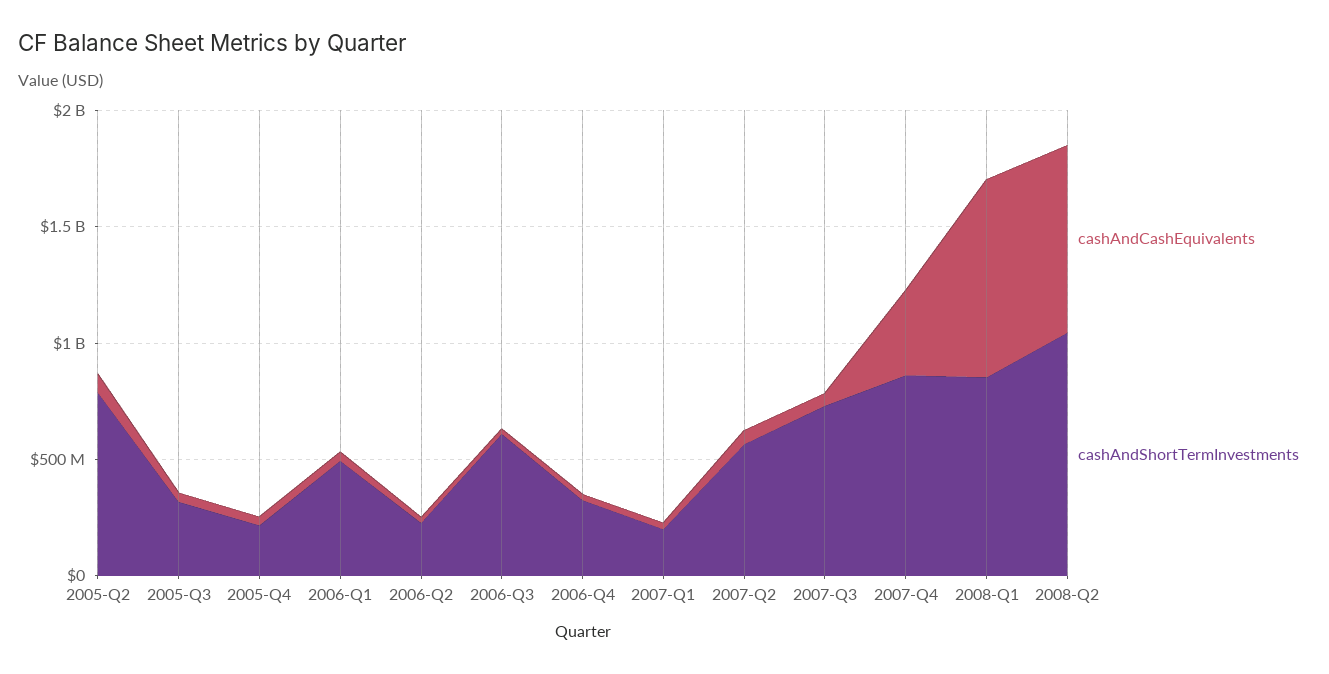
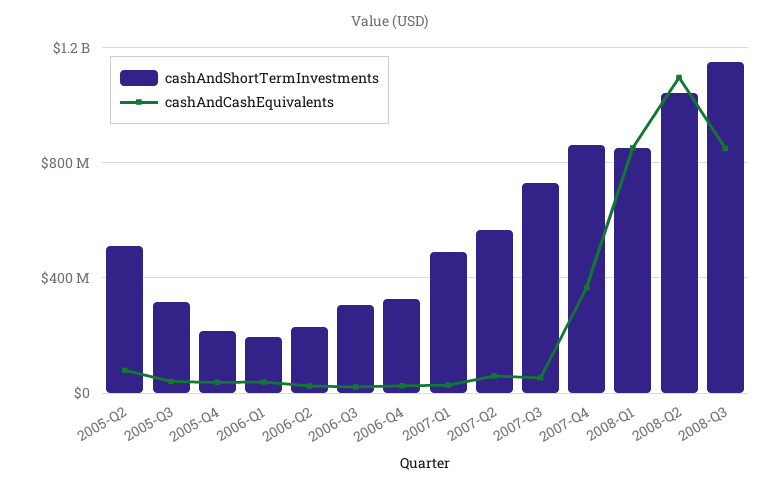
cashAndShortTermInvestments, 2005-Q2: 800000000 -> 500000000
cashAndShortTermInvestments, 2006-Q1: 500000000 -> 200000000
cashAndShortTermInvestments, 2006-Q3: 600000000 -> 300000000
cashAndShortTermInvestments, 2007-Q1: 200000000 -> 500000000
cashAndCashEquivalents, 2008-Q2: 800000000 -> 1100000000
cashAndShortTermInvestments, 2008-Q3: none -> 1150000000
cashAndCashEquivalents, 2008-Q3: none -> 850000000

